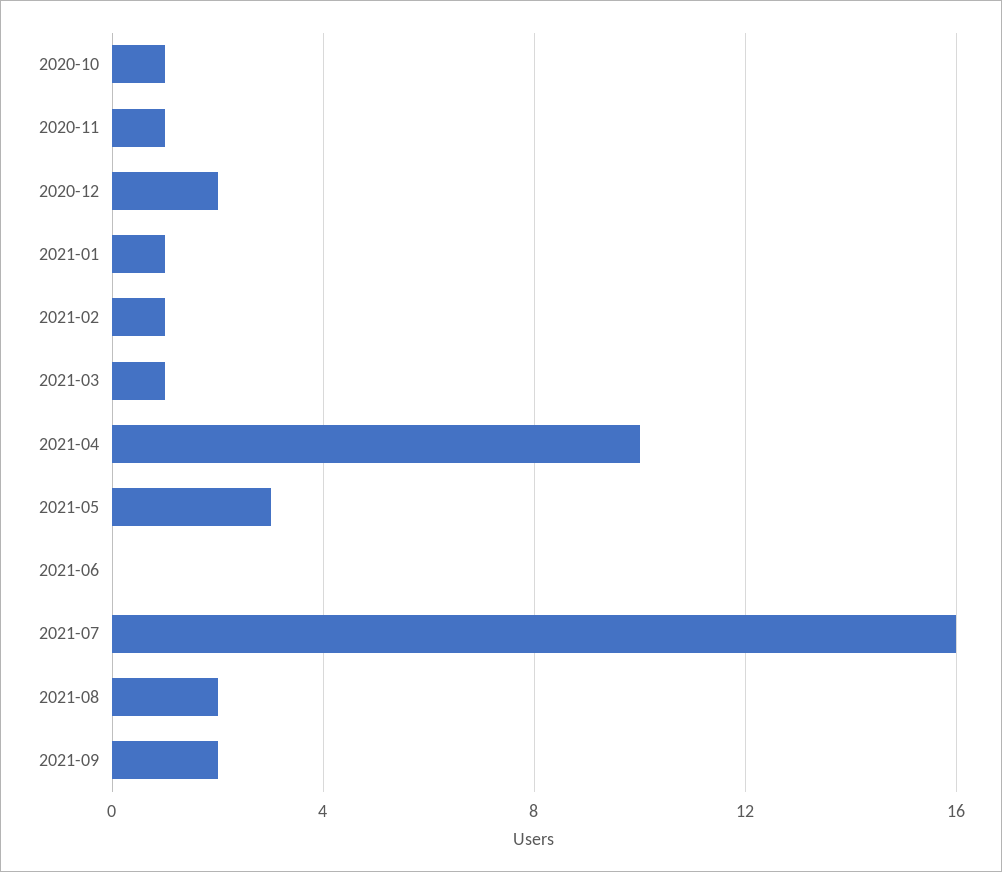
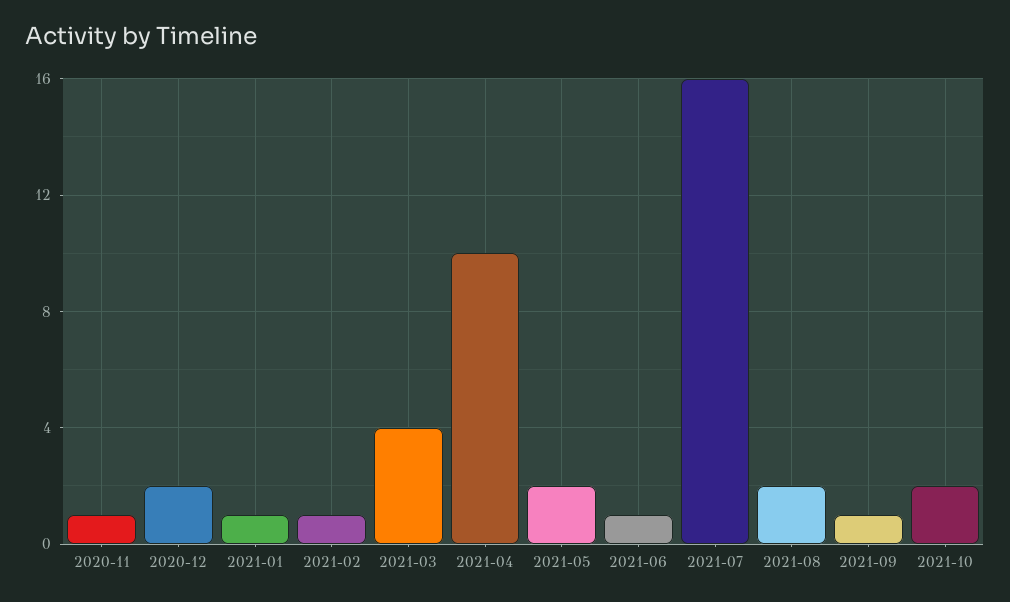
2020-10: 1 -> none
2021-03: 1 -> 4
2021-05: 3 -> 2
2021-06: 0 -> 1
2021-09: 2 -> 1
2021-10: none -> 2

